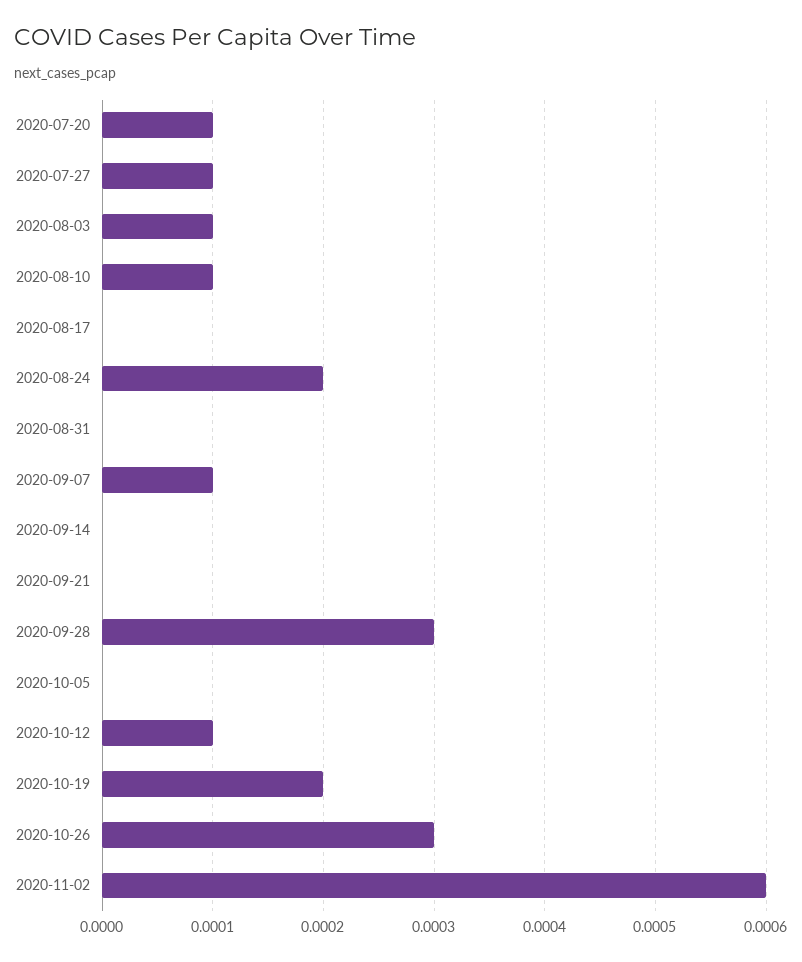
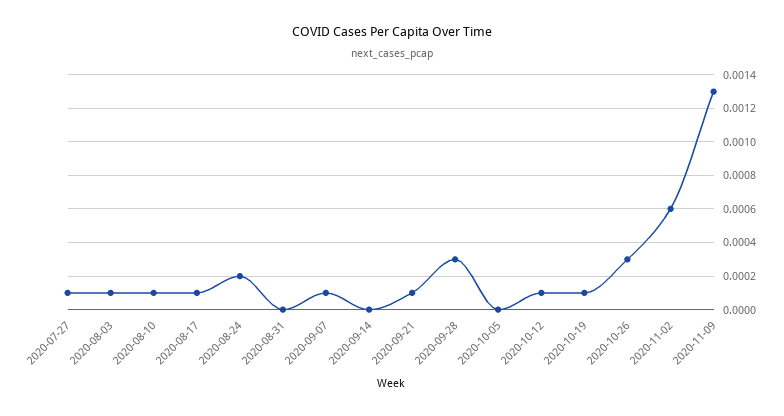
2020-07-20: 0.0001 -> none
2020-08-17: 0 -> 0.0001
2020-09-21: 0 -> 0.0001
2020-10-19: 0.0002 -> 0.0001
2020-11-09: none -> 0.0013

